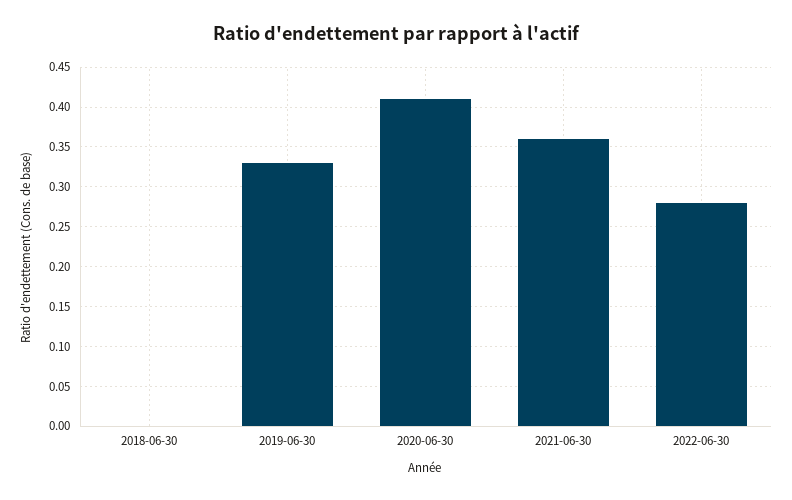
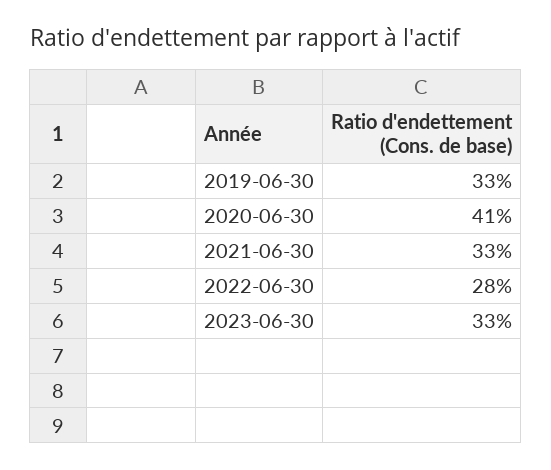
2018-06-30: 0 -> none
2021-06-30: 0.36 -> 0.33
2023-06-30: none -> 0.33

